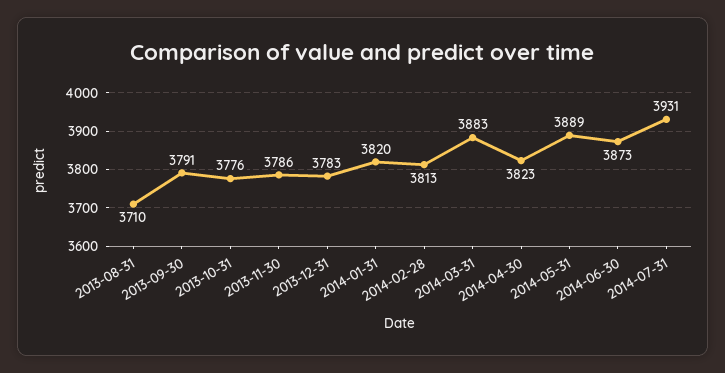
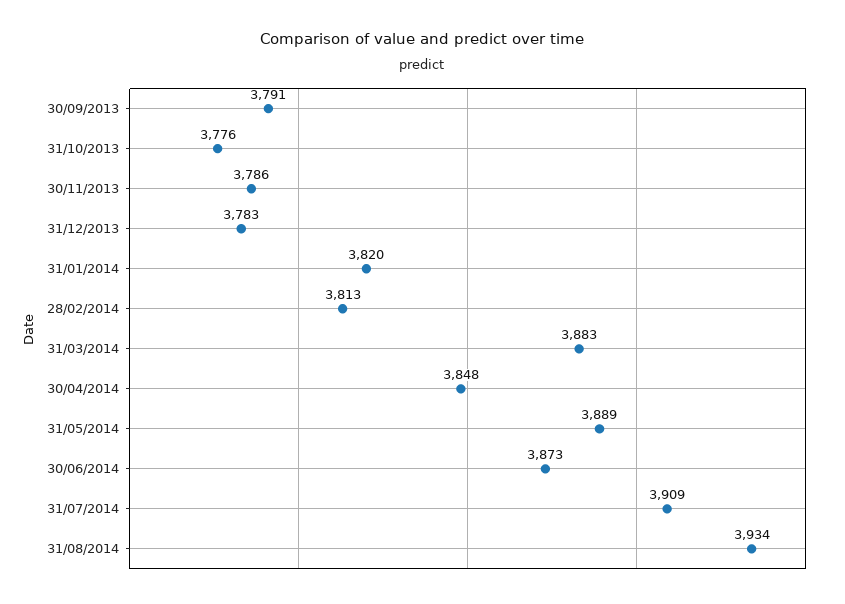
2013-08-31: 3710 -> none
2014-04-30: 3823 -> 3848
2014-07-31: 3931 -> 3909
31/08/2014: none -> 3934

